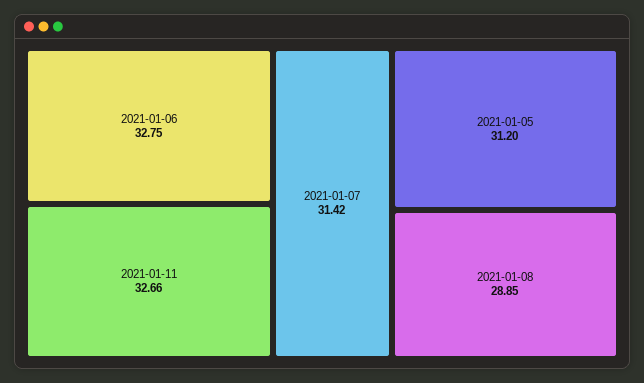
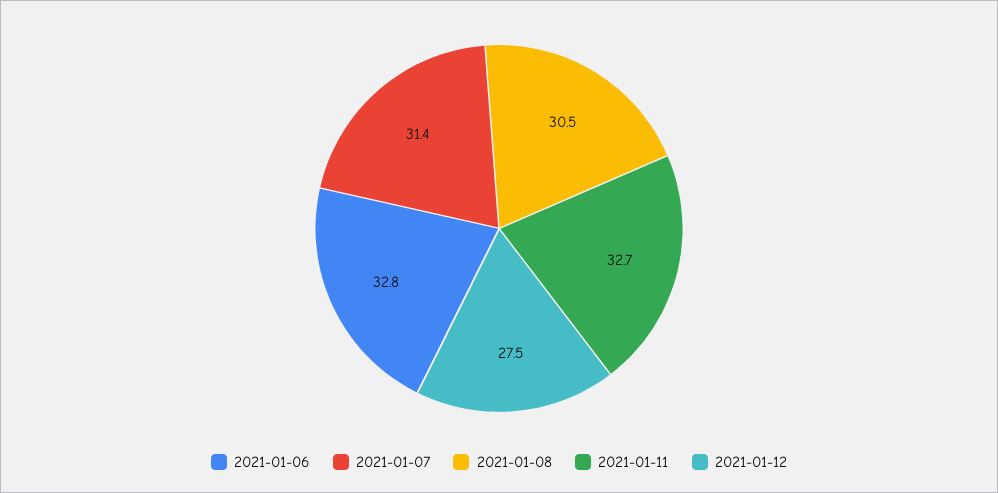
2021-01-05: 31.2 -> none
2021-01-08: 28.85 -> 30.5
2021-01-12: none -> 27.5

